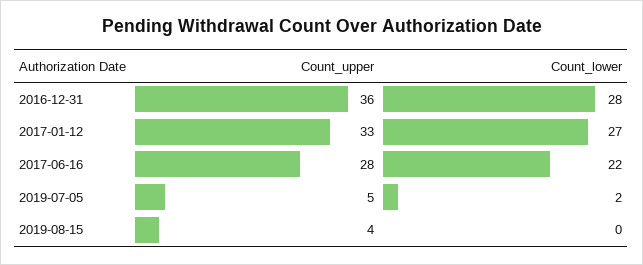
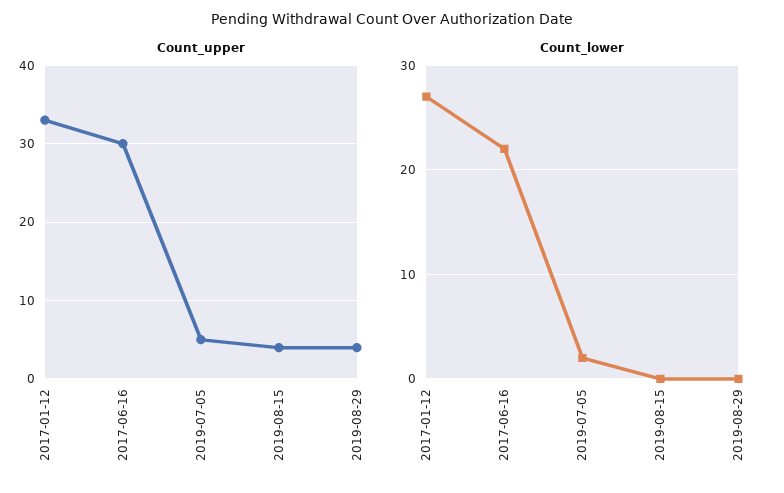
Count_upper, 2016-12-31: 36 -> none
Count_lower, 2016-12-31: 28 -> none
Count_upper, 2017-06-16: 28 -> 30
Count_upper, 2019-08-29: none -> 4
Count_lower, 2019-08-29: none -> 0

